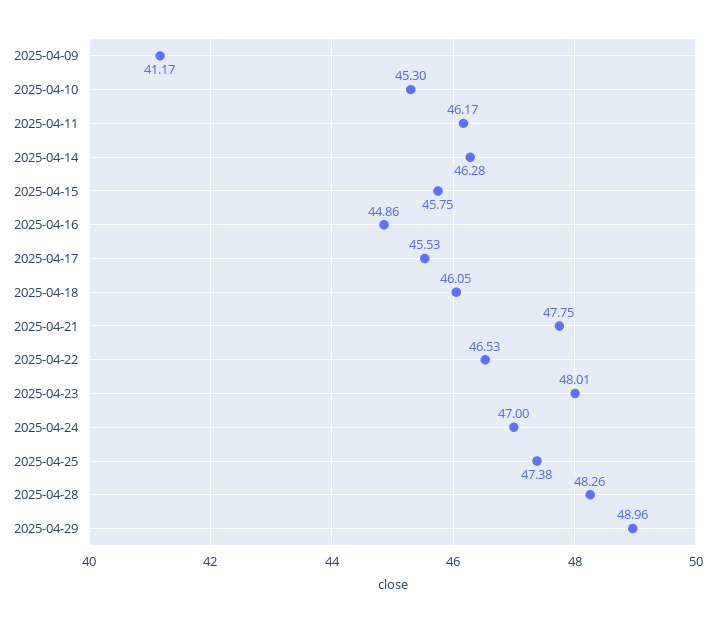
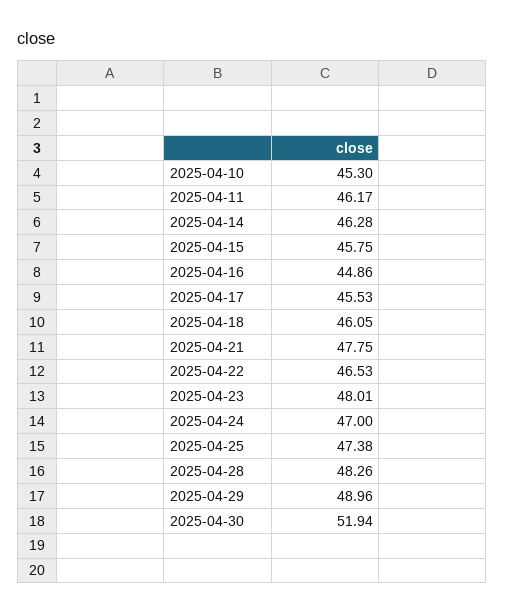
2025-04-09: 41.17 -> none
2025-04-30: none -> 51.94

